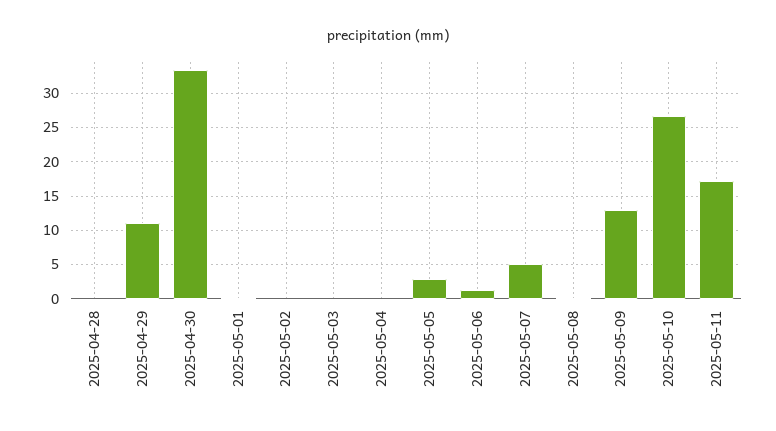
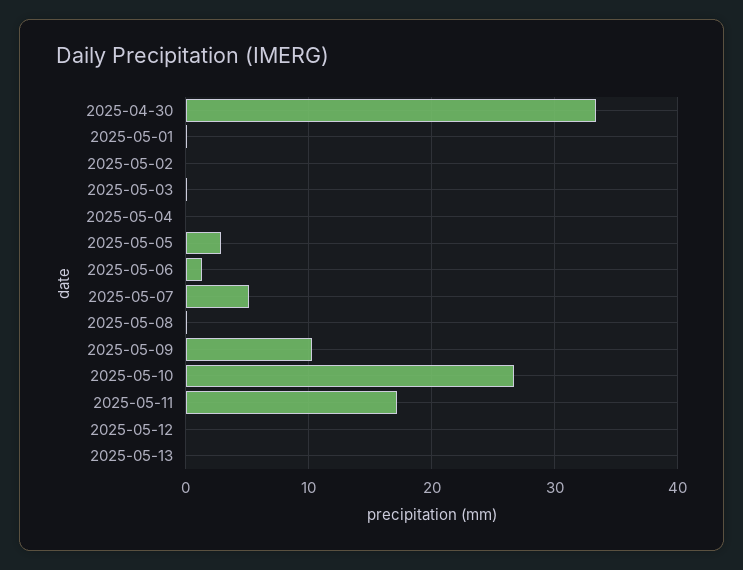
2025-04-28: 0 -> none
2025-04-29: 11 -> none
2025-05-09: 13 -> 10
2025-05-12: none -> 0
2025-05-13: none -> 0

